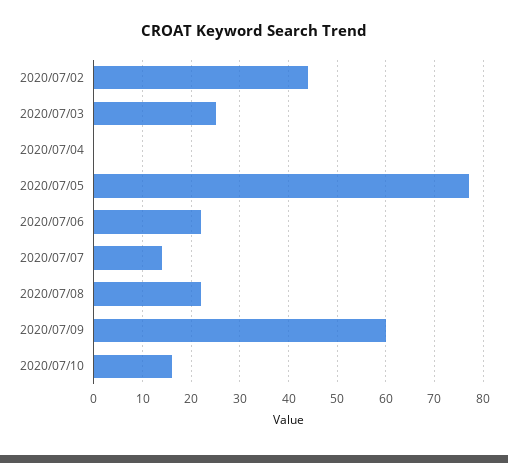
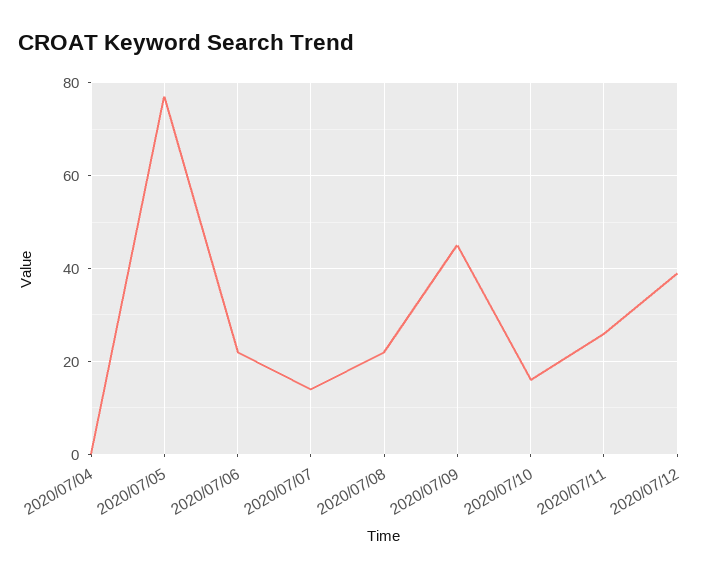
2020/07/02: 45 -> none
2020/07/03: 25 -> none
2020/07/09: 60 -> 45
2020/07/11: none -> 25
2020/07/12: none -> 40

